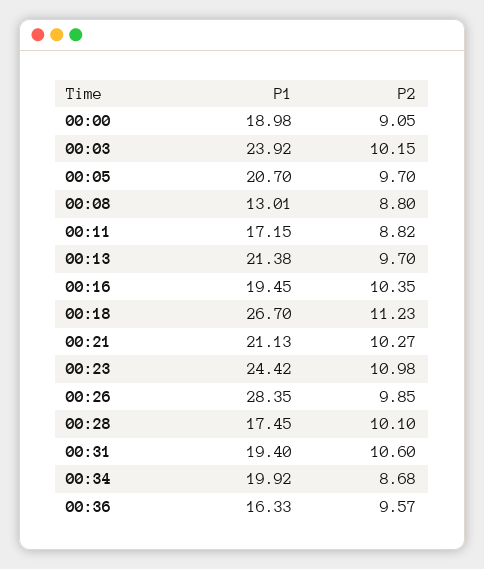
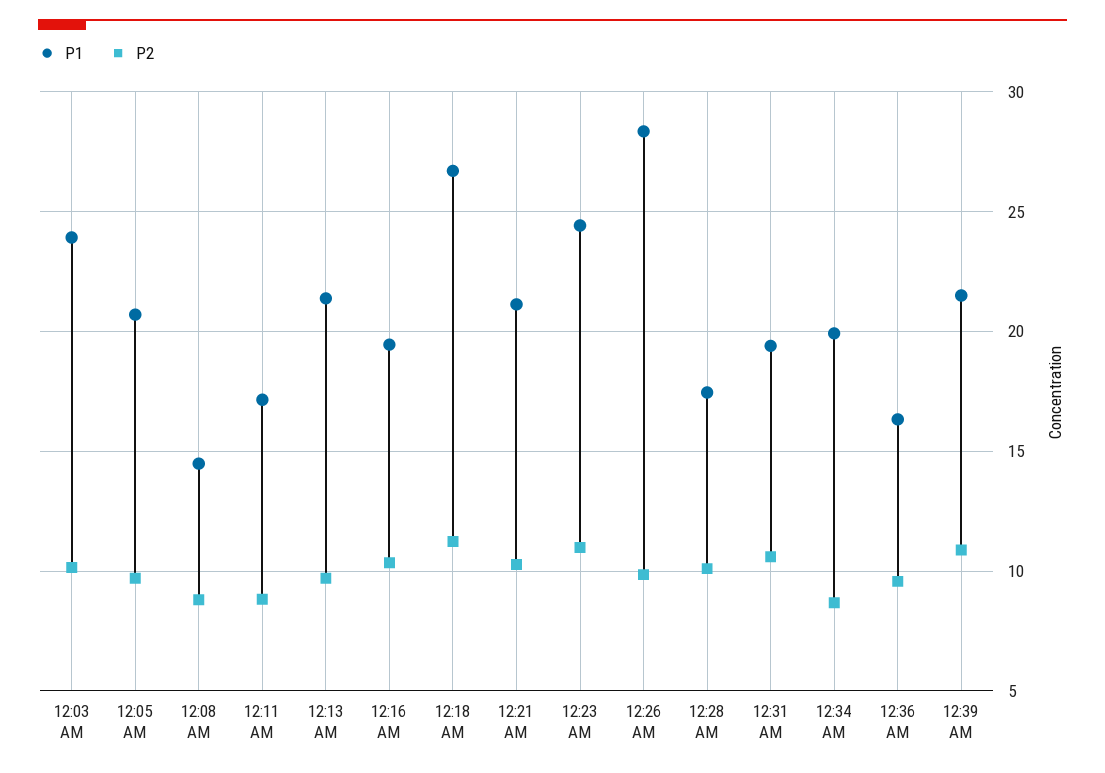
P1, 00:00: 18.98 -> none
P2, 00:00: 9.05 -> none
P1, 00:08: 13.01 -> 14.5
P1, 12:39 AM: none -> 21.5
P2, 12:39 AM: none -> 11

